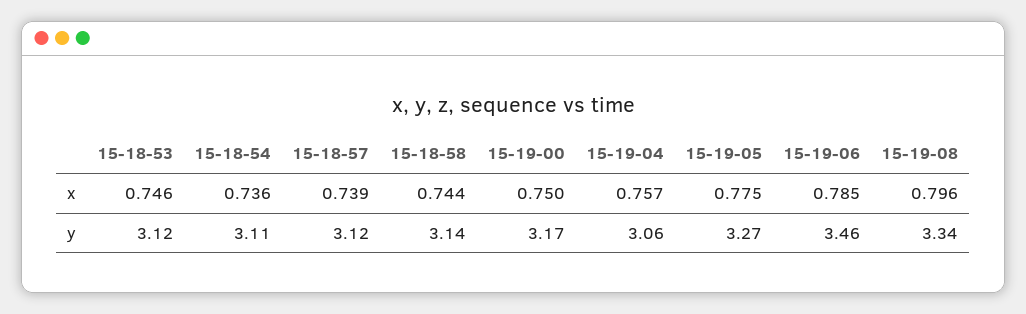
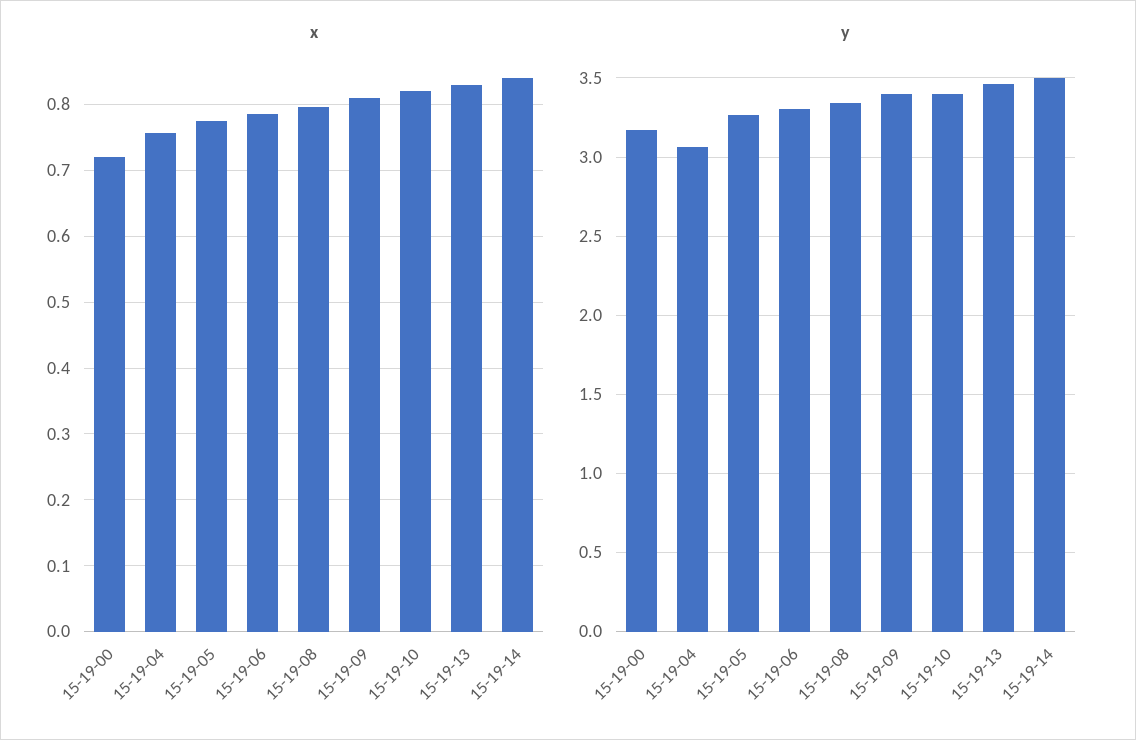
x, 15-18-53: 0.746 -> none
x, 15-18-54: 0.736 -> none
x, 15-18-57: 0.739 -> none
x, 15-18-58: 0.744 -> none
x, 15-19-00: 0.75 -> 0.72
y, 15-18-53: 3.12 -> none
y, 15-18-54: 3.11 -> none
y, 15-18-57: 3.12 -> none
y, 15-18-58: 3.14 -> none
y, 15-19-06: 3.46 -> 3.3
x, 15-19-09: none -> 0.81
x, 15-19-10: none -> 0.82
x, 15-19-13: none -> 0.83
x, 15-19-14: none -> 0.84
y, 15-19-09: none -> 3.4
y, 15-19-10: none -> 3.4
y, 15-19-13: none -> 3.45
y, 15-19-14: none -> 3.5

